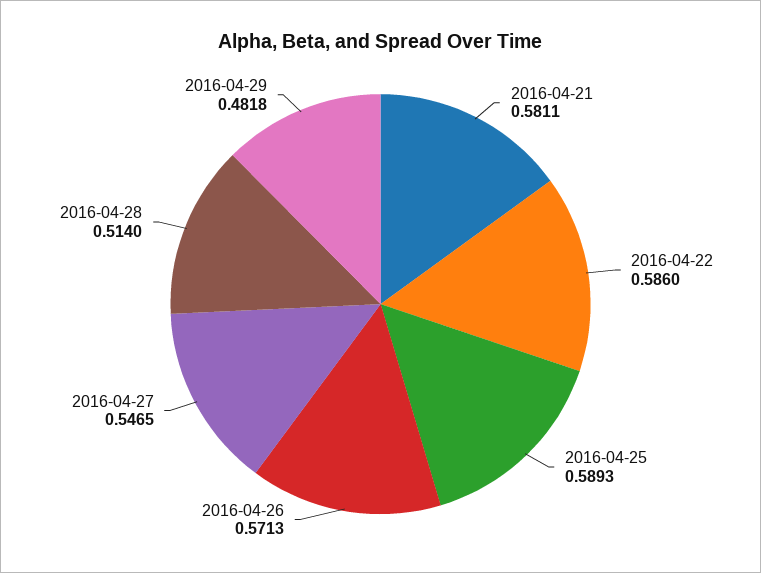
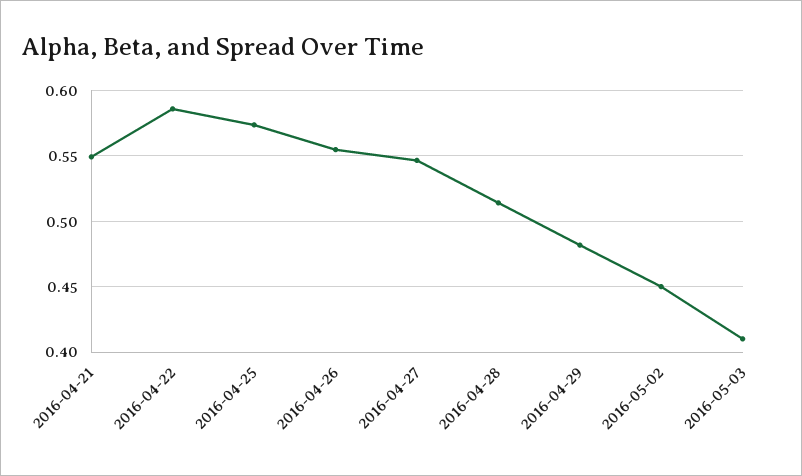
2016-04-21: 0.5811 -> 0.55
2016-04-25: 0.5893 -> 0.575
2016-04-26: 0.5713 -> 0.555
2016-05-02: none -> 0.45
2016-05-03: none -> 0.41

